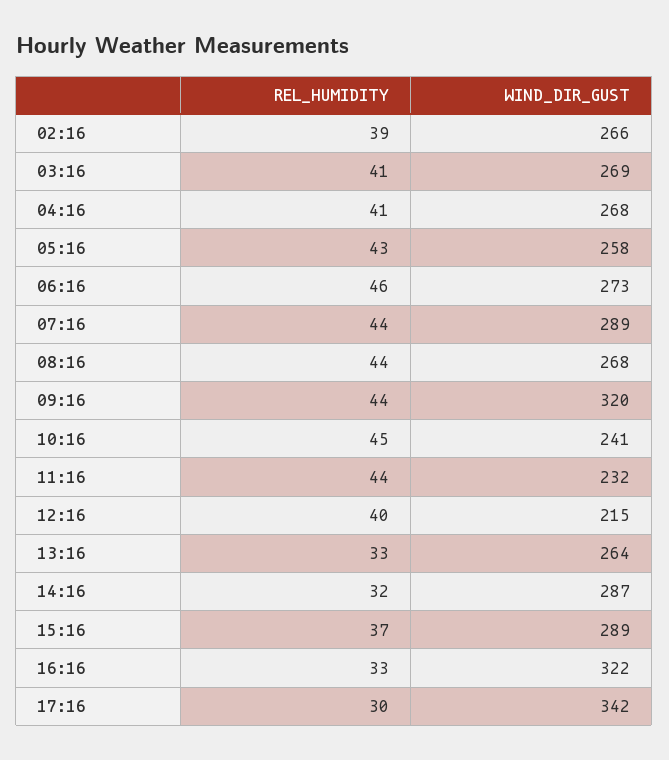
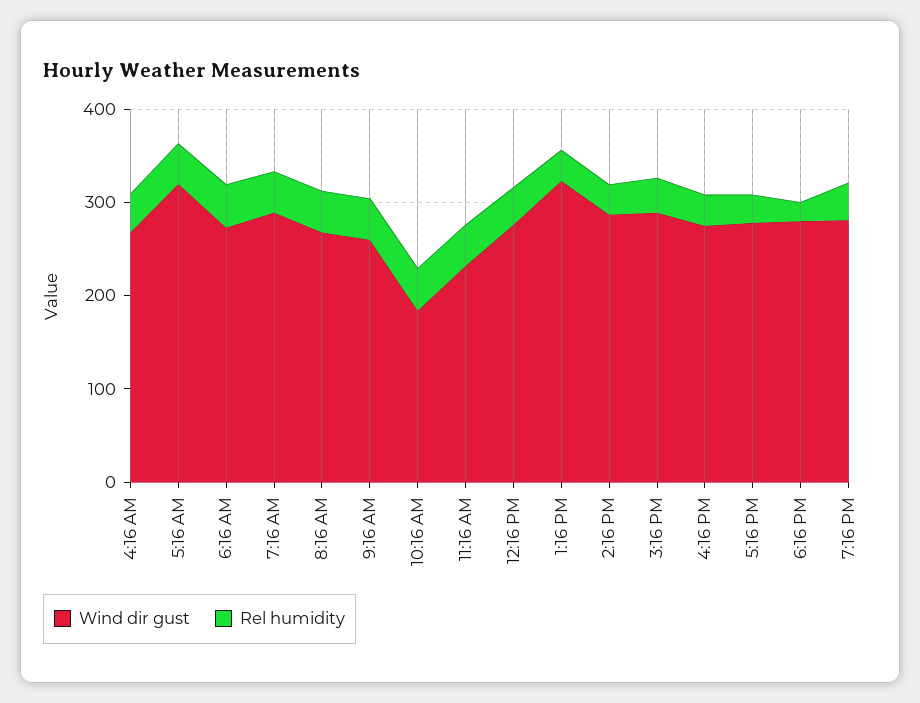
REL_HUMIDITY, 02:16: 39 -> none
WIND_DIR_GUST, 02:16: 266 -> none
REL_HUMIDITY, 03:16: 41 -> none
WIND_DIR_GUST, 03:16: 269 -> none
WIND_DIR_GUST, 05:16: 258 -> 320
WIND_DIR_GUST, 09:16: 320 -> 260
WIND_DIR_GUST, 10:16: 241 -> 180
WIND_DIR_GUST, 12:16: 215 -> 280
WIND_DIR_GUST, 13:16: 264 -> 320
WIND_DIR_GUST, 16:16: 322 -> 280
WIND_DIR_GUST, 17:16: 342 -> 280
WIND_DIR_GUST, 6:16 PM: none -> 280
REL_HUMIDITY, 6:16 PM: none -> 20
WIND_DIR_GUST, 7:16 PM: none -> 280
REL_HUMIDITY, 7:16 PM: none -> 40

